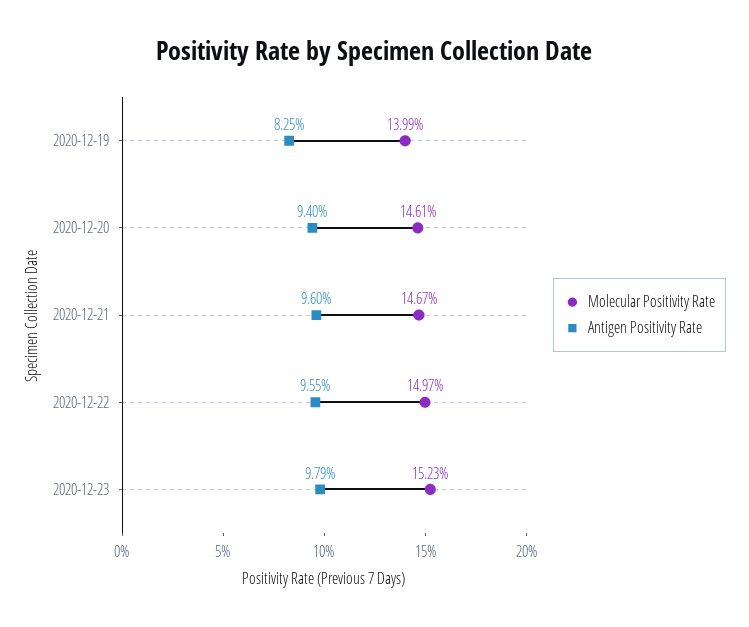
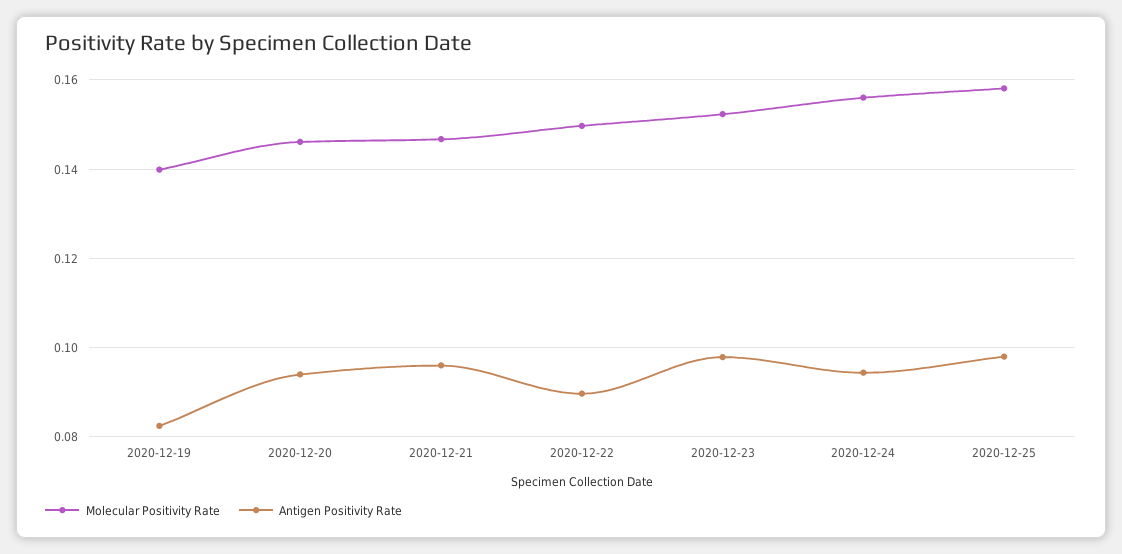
Antigen Positivity Rate, 2020-12-22: 0.0955 -> 0.09
Molecular Positivity Rate, 2020-12-24: none -> 0.156
Antigen Positivity Rate, 2020-12-24: none -> 0.094
Molecular Positivity Rate, 2020-12-25: none -> 0.158
Antigen Positivity Rate, 2020-12-25: none -> 0.098

